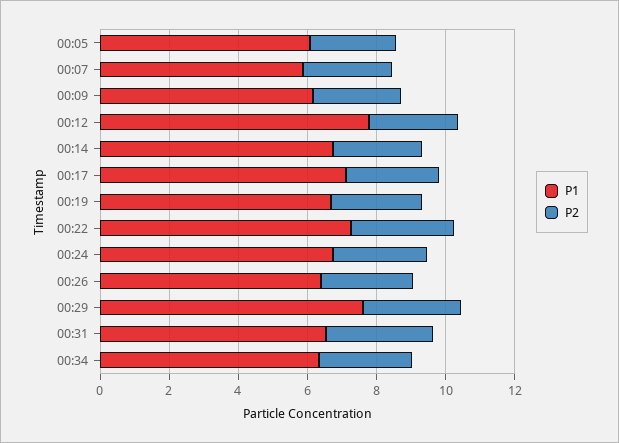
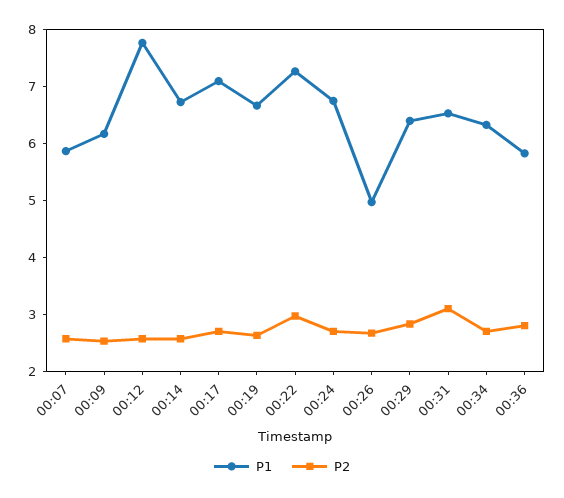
P1, 00:05: 6 -> none
P2, 00:05: 2.5 -> none
P1, 00:26: 6.5 -> 5
P1, 00:29: 7.5 -> 6.4
P1, 00:36: none -> 5.8
P2, 00:36: none -> 2.8

